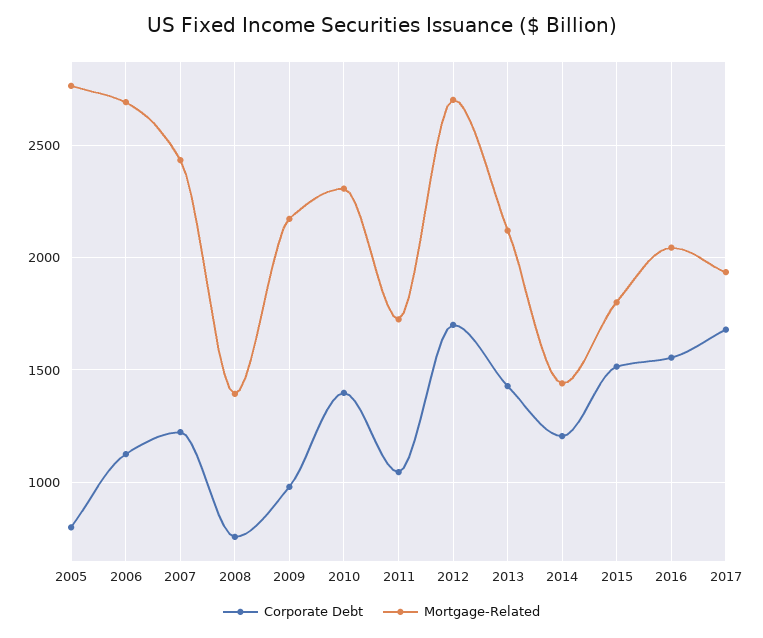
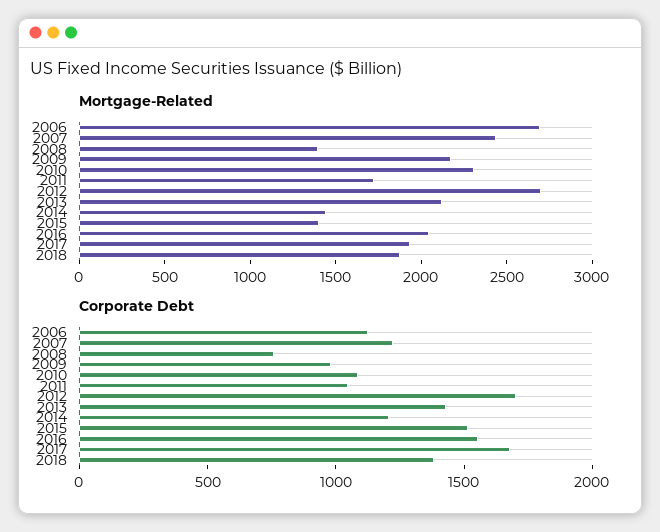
Corporate Debt, 2005: 800 -> none
Mortgage-Related, 2005: 2750 -> none
Corporate Debt, 2010: 1400 -> 1100
Mortgage-Related, 2015: 1800 -> 1400
Mortgage-Related, 2018: none -> 1900
Corporate Debt, 2018: none -> 1400

